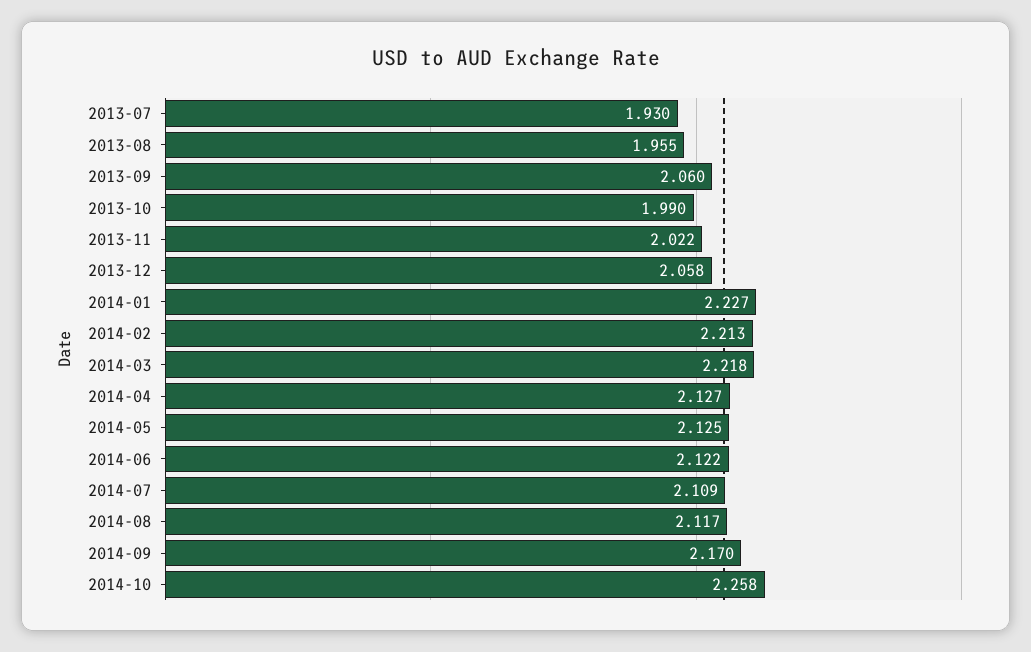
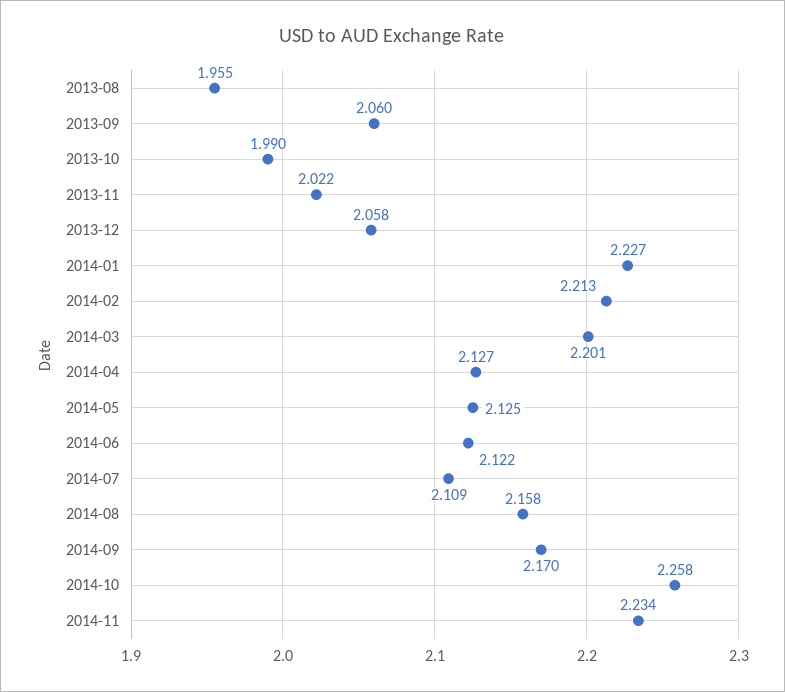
2013-07: 1.93 -> none
2014-03: 2.218 -> 2.201
2014-08: 2.117 -> 2.158
2014-11: none -> 2.234

